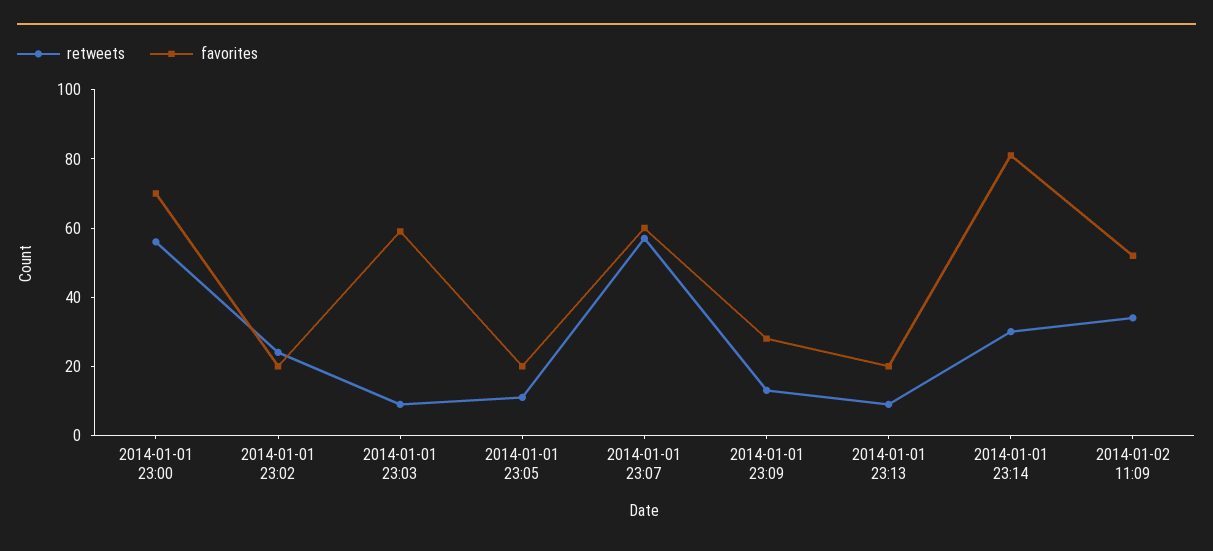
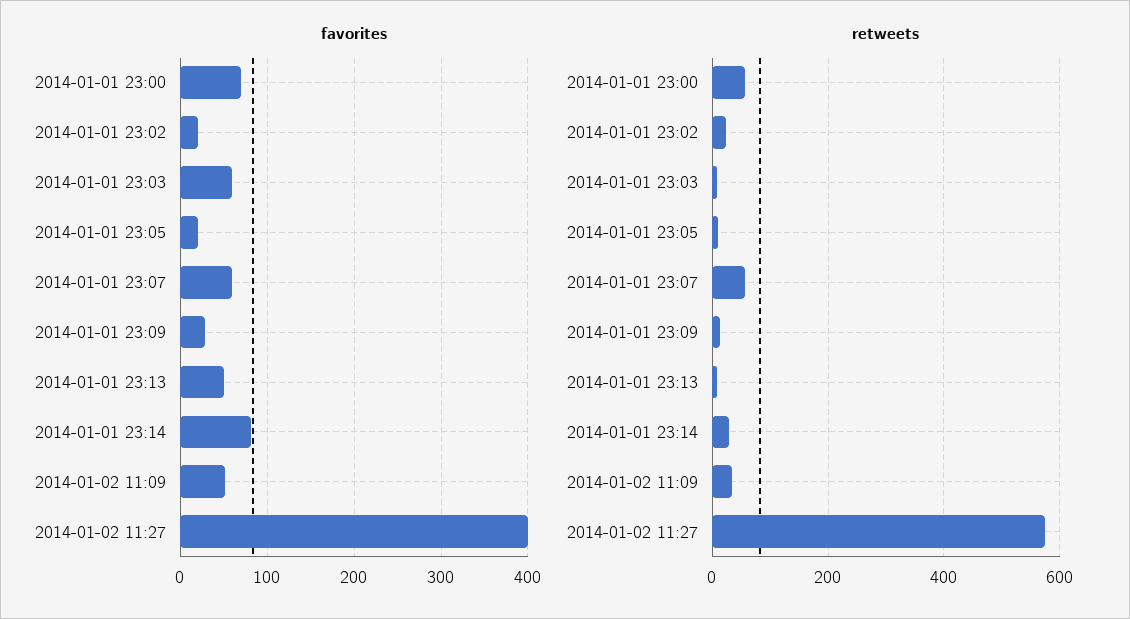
favorites, 2014-01-01 23:13: 20 -> 50
favorites, 2014-01-02 11:27: none -> 400
retweets, 2014-01-02 11:27: none -> 580

